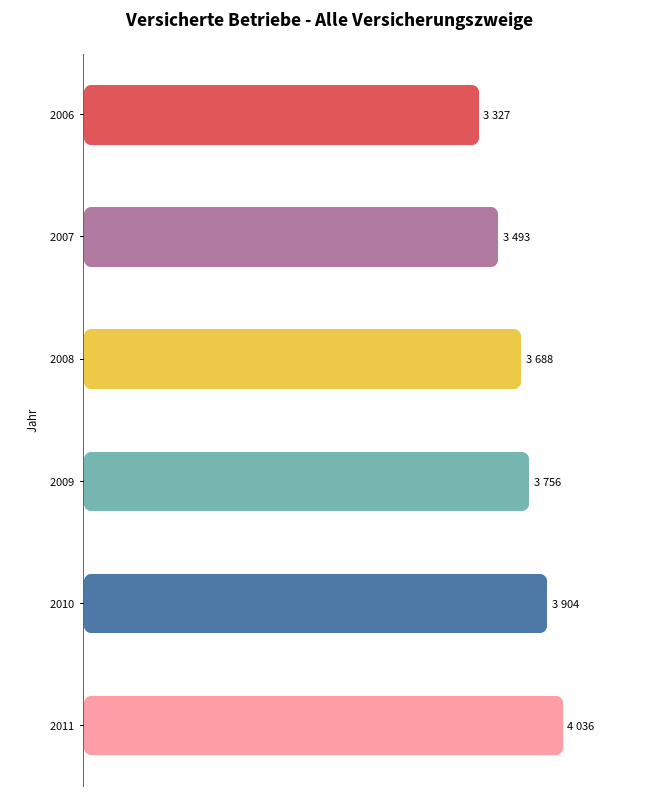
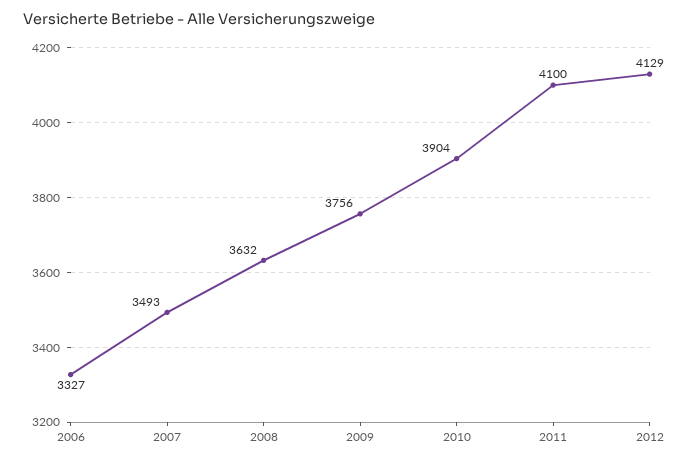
2008: 3688 -> 3632
2011: 4036 -> 4100
2012: none -> 4129

